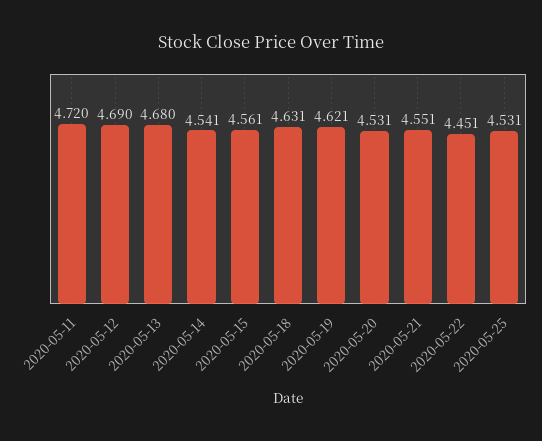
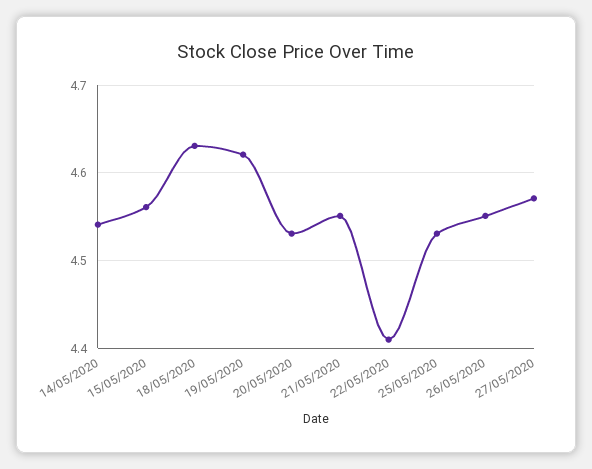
2020-05-11: 4.72 -> none
2020-05-12: 4.69 -> none
2020-05-13: 4.68 -> none
2020-05-22: 4.451 -> 4.41
26/05/2020: none -> 4.55
27/05/2020: none -> 4.57

